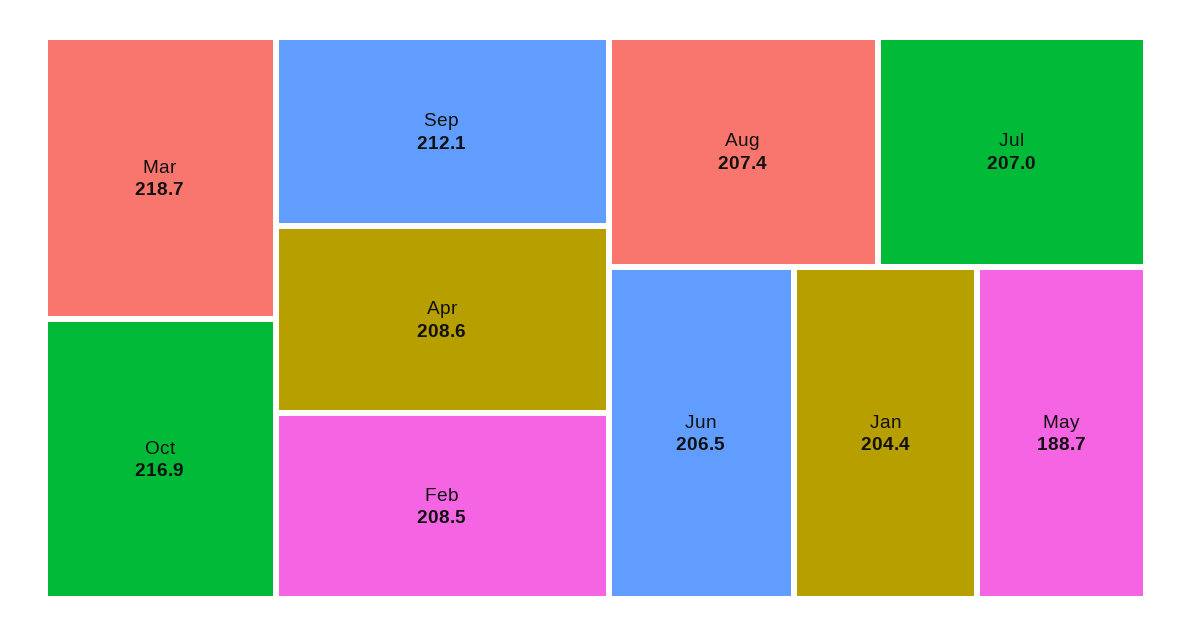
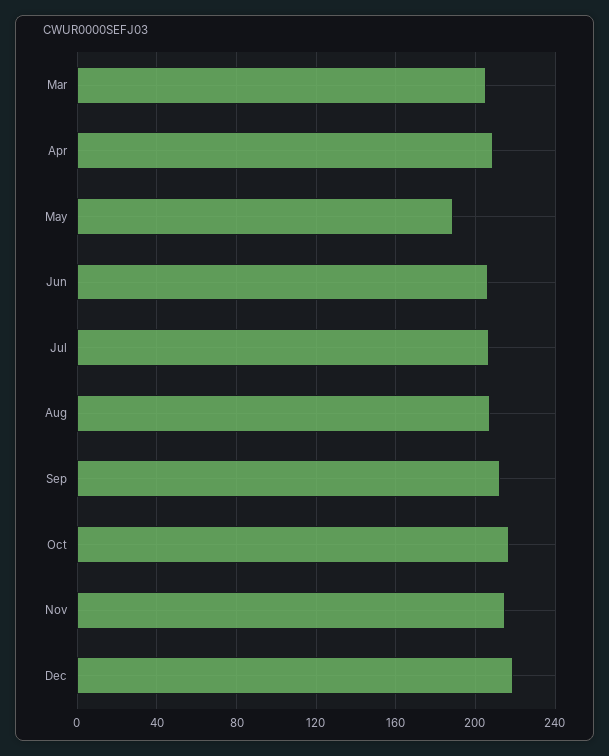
Mar: 218.7 -> 205
Feb: 208.5 -> none
Jan: 204.4 -> none
Nov: none -> 215
Dec: none -> 220

